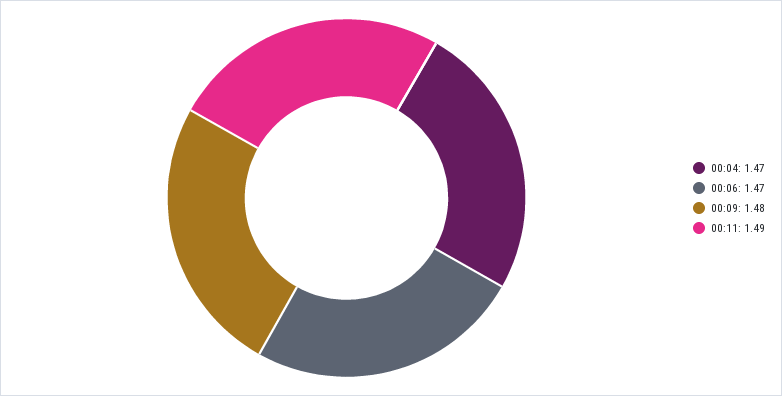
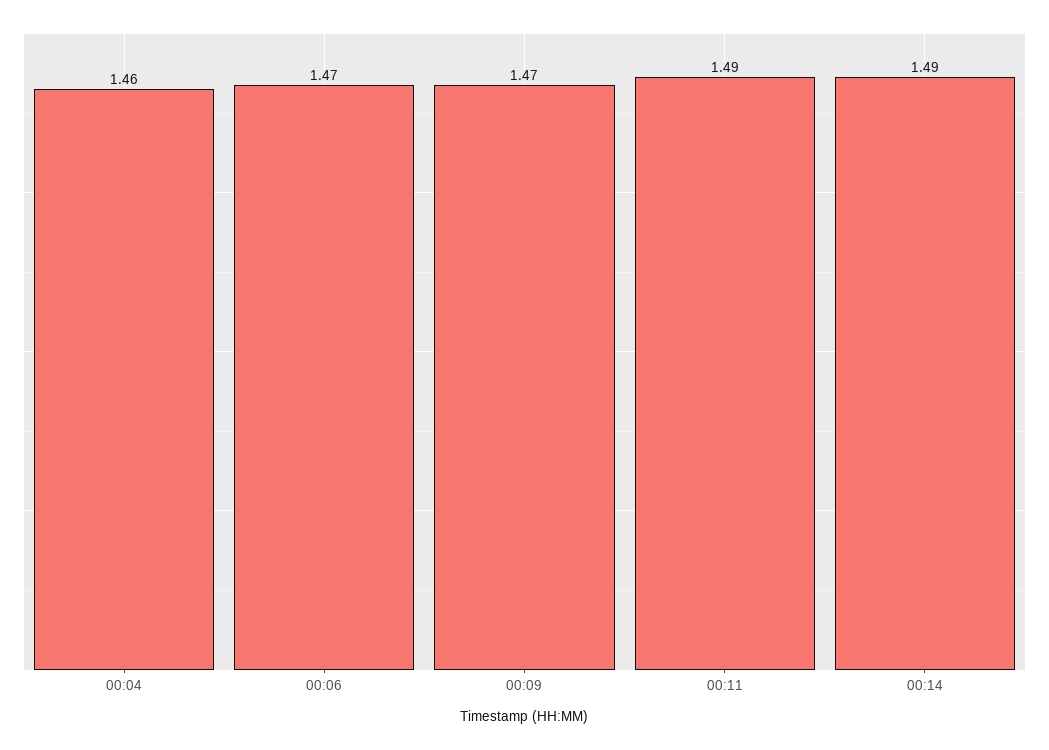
00:04: 1.47 -> 1.46
00:09: 1.48 -> 1.47
00:14: none -> 1.49

